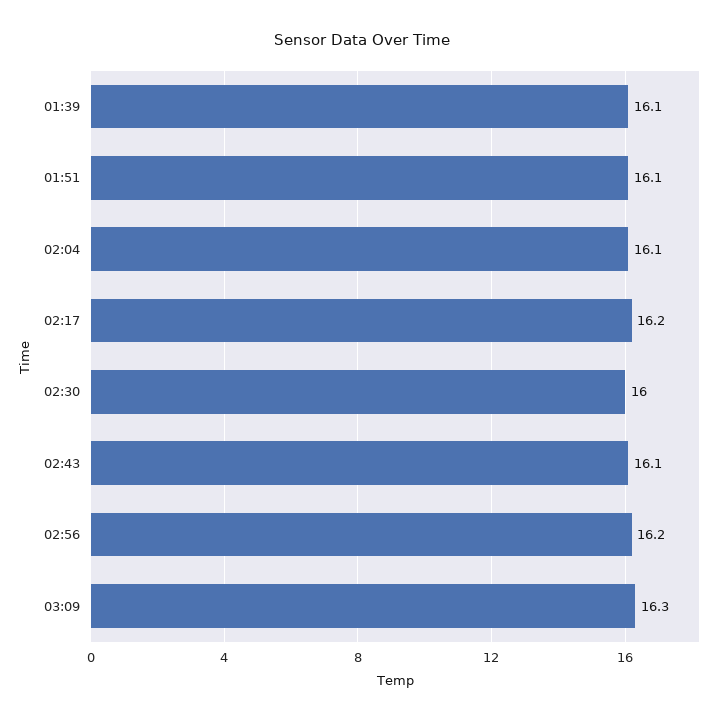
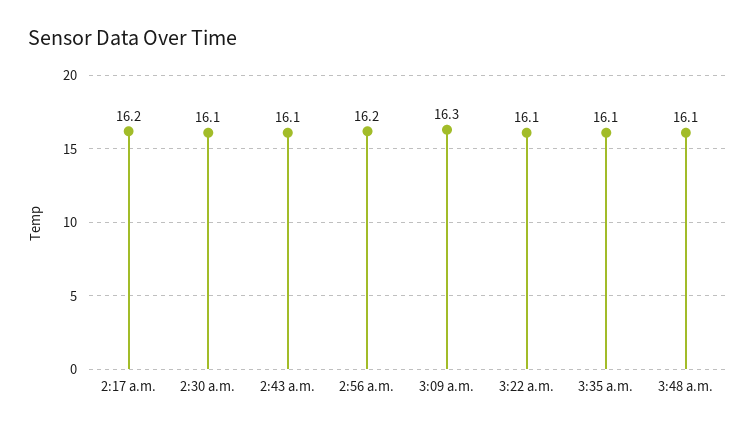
01:39: 16.1 -> none
01:51: 16.1 -> none
02:04: 16.1 -> none
02:30: 16 -> 16.1
3:22 a.m.: none -> 16.1
3:35 a.m.: none -> 16.1
3:48 a.m.: none -> 16.1

